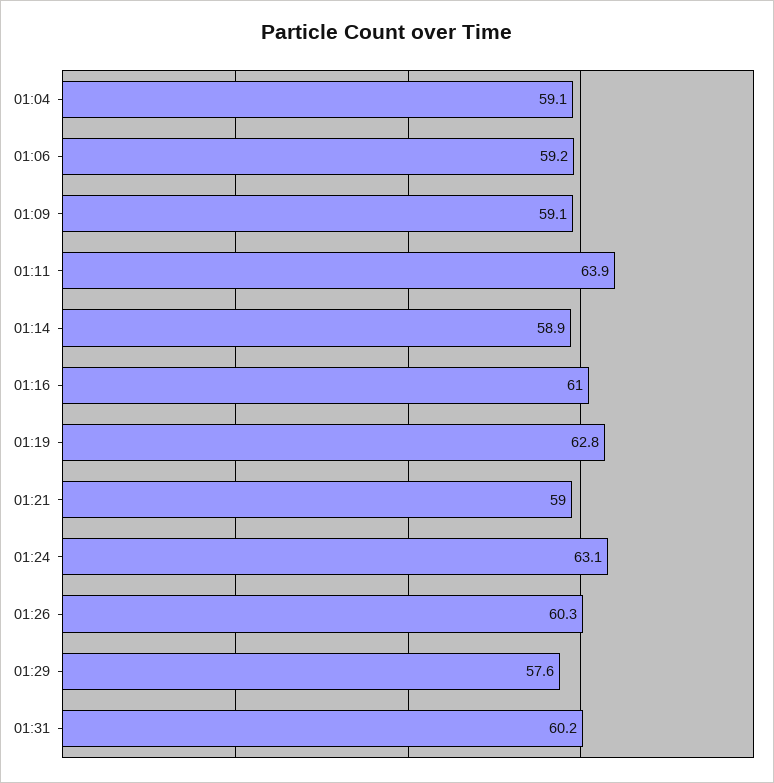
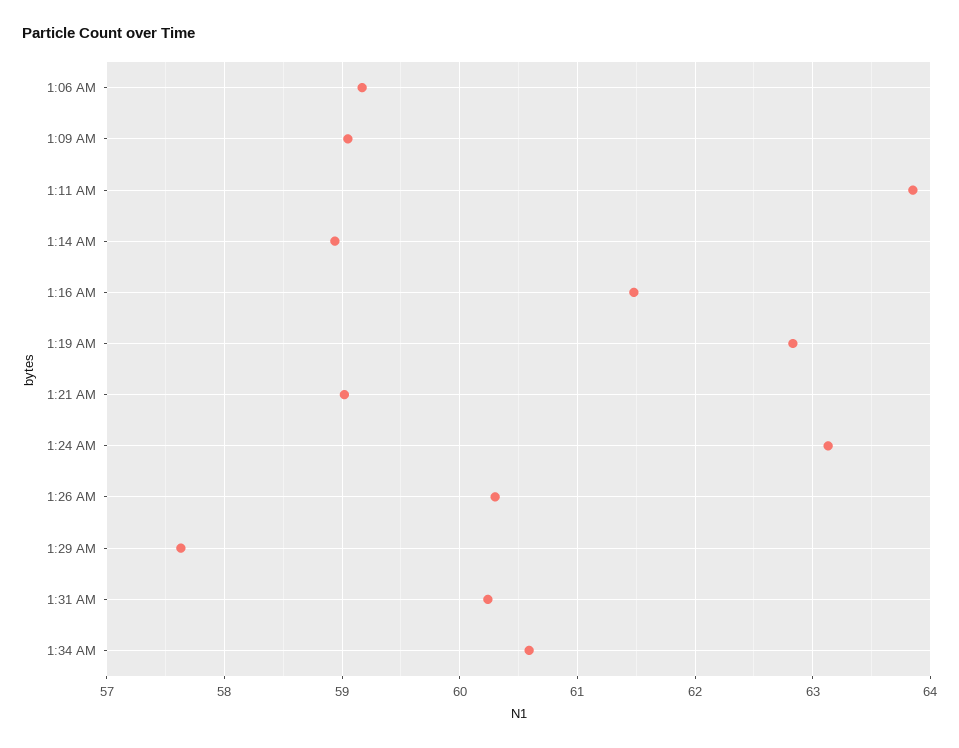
01:04: 59.1 -> none
01:16: 61 -> 61.5
1:34 AM: none -> 60.6

